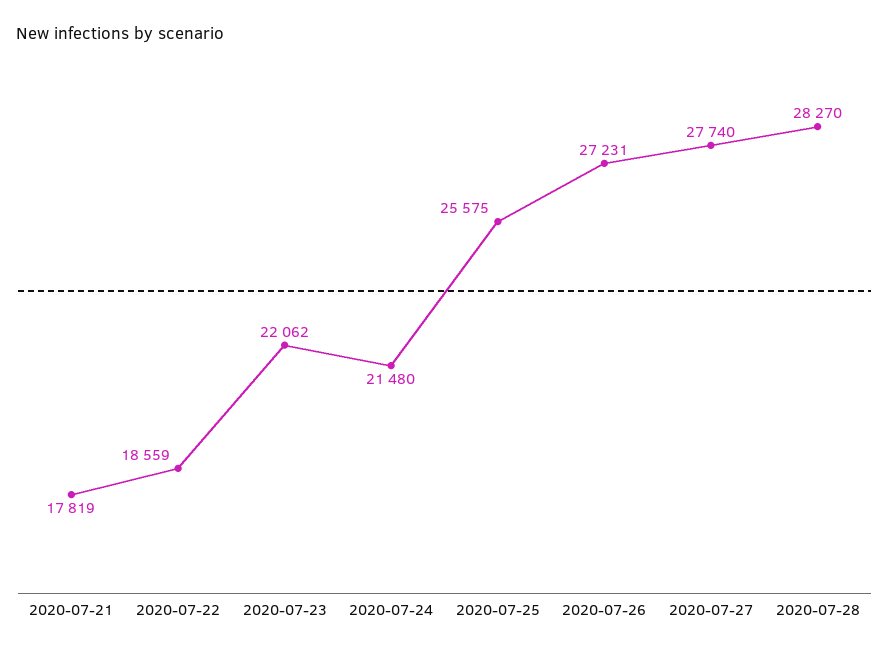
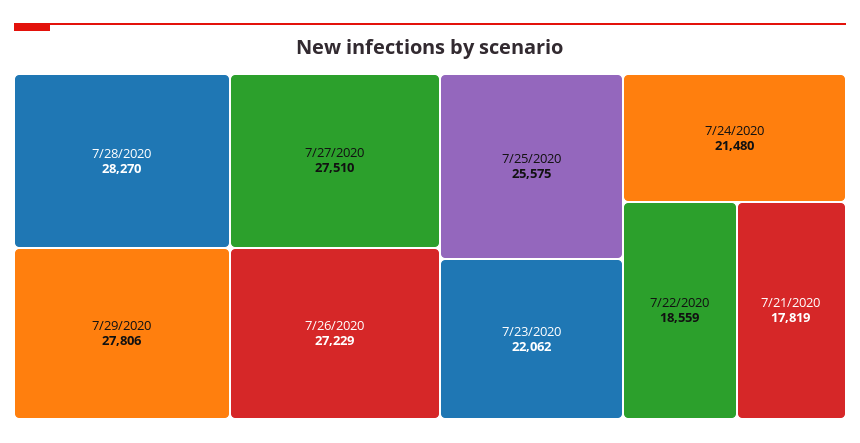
2020-07-26: 27231 -> 27229
2020-07-27: 27740 -> 27510
7/29/2020: none -> 27806

